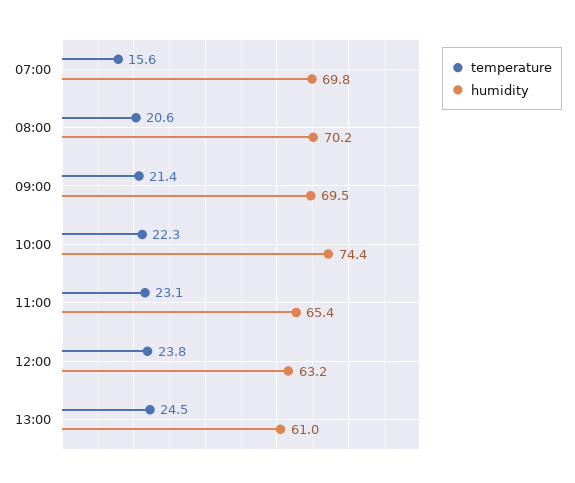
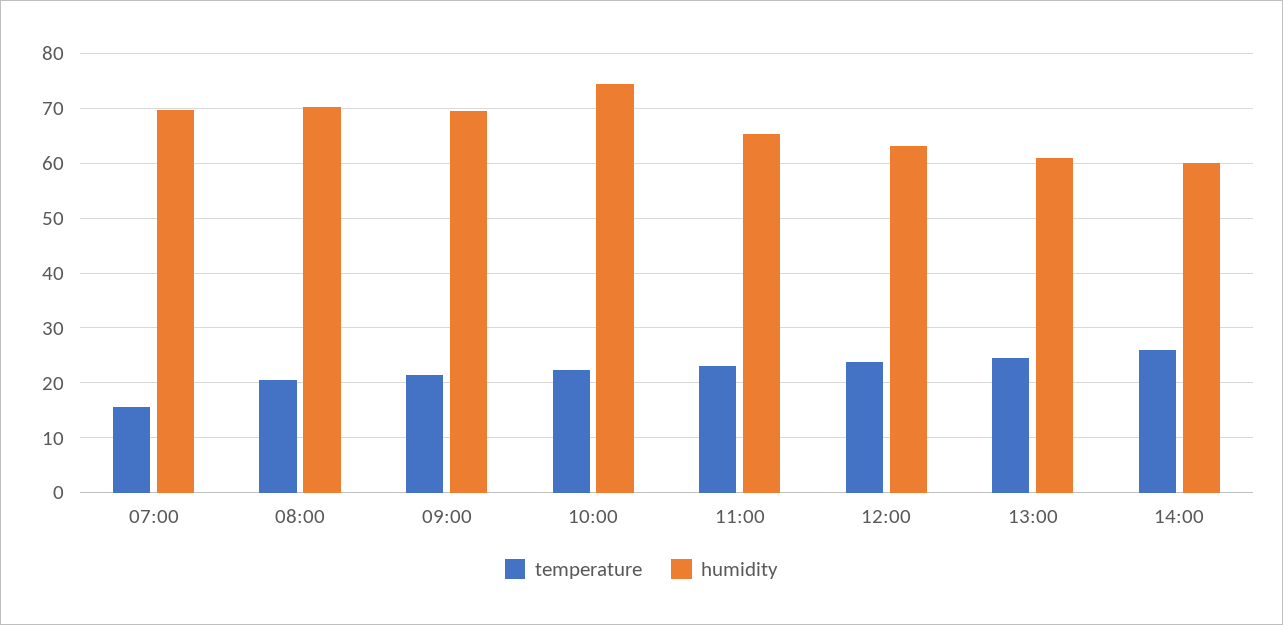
temperature, 14:00: none -> 26
humidity, 14:00: none -> 60

